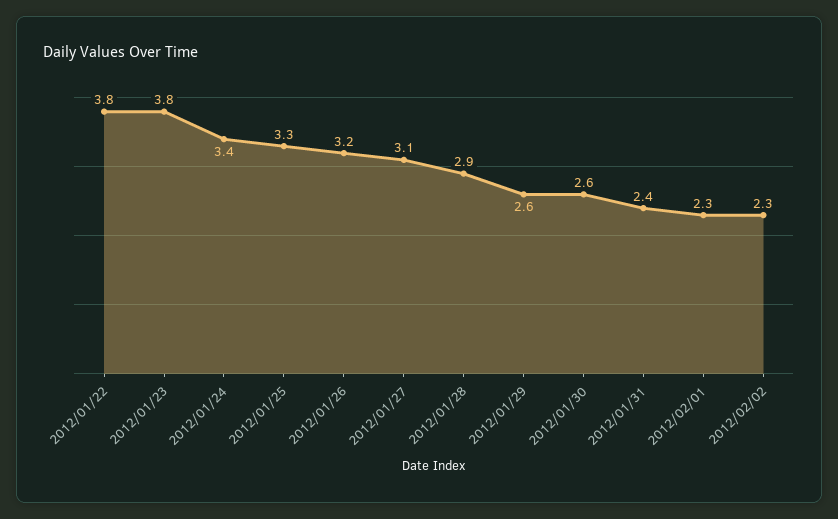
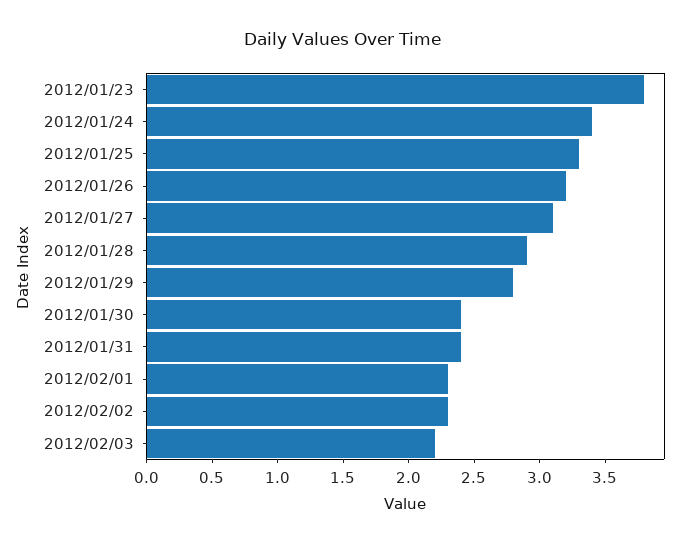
2012/01/22: 3.8 -> none
2012/01/29: 2.6 -> 2.8
2012/01/30: 2.6 -> 2.4
2012/02/03: none -> 2.2

